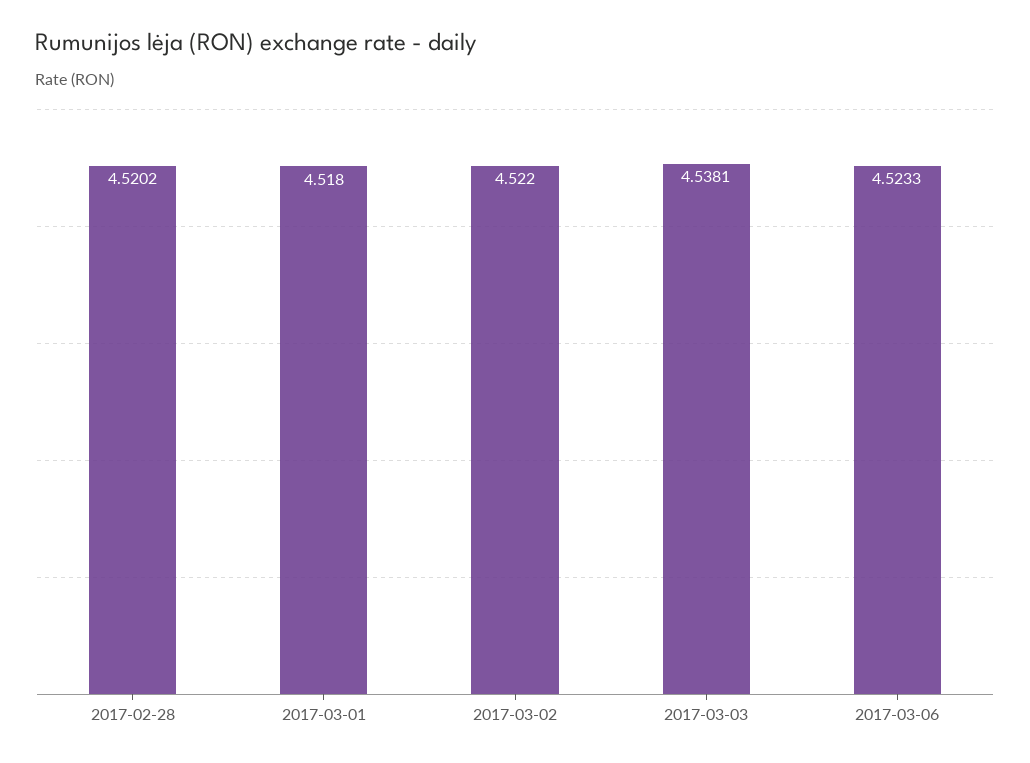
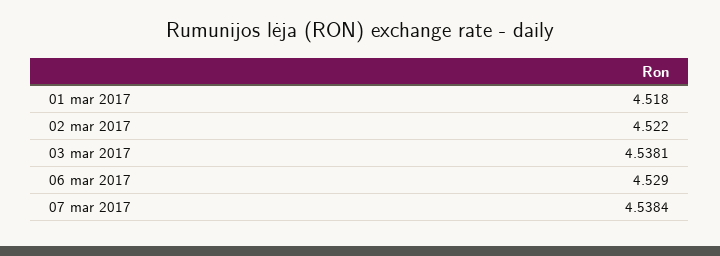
2017-02-28: 4.5202 -> none
2017-03-06: 4.5233 -> 4.529
07 mar 2017: none -> 4.5384

